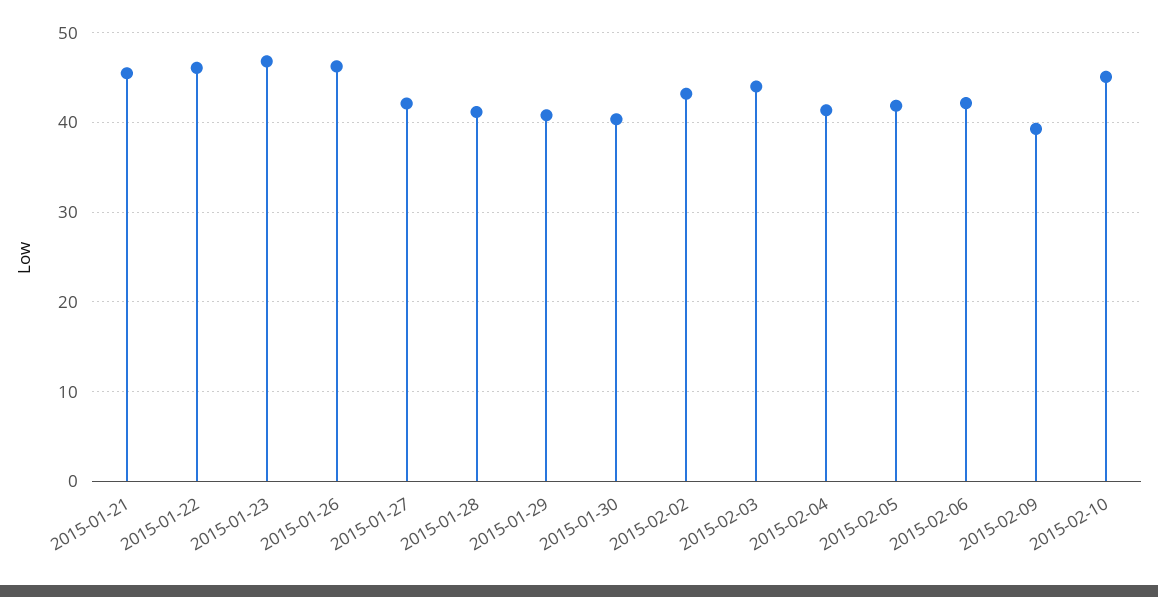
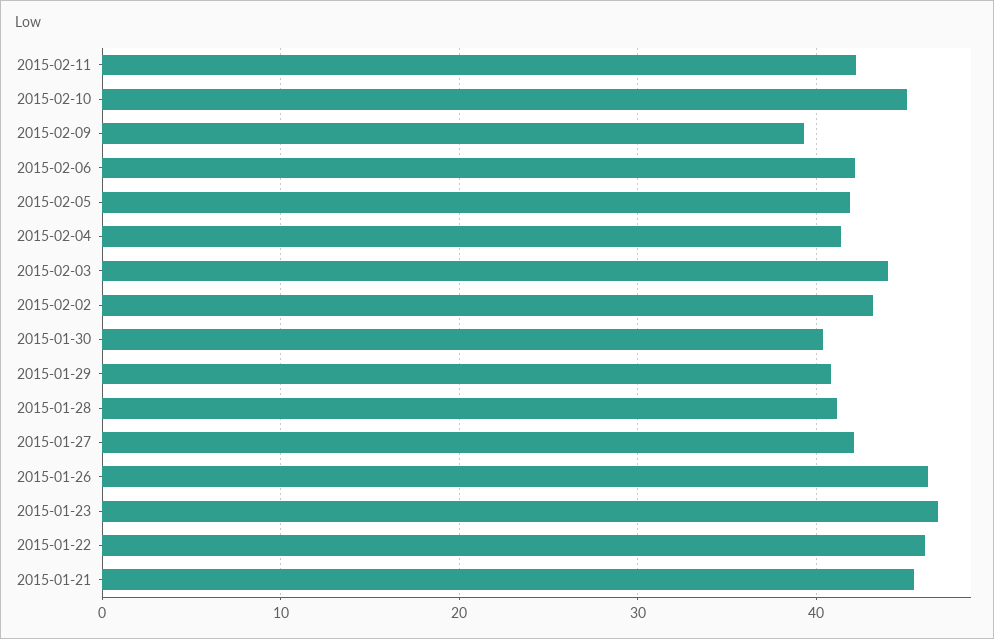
2015-02-11: none -> 42

